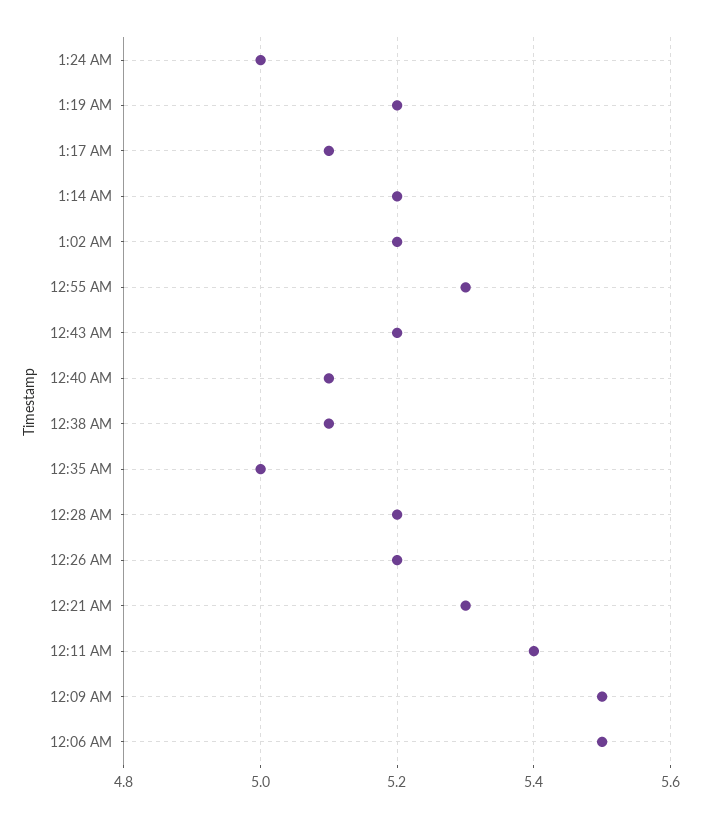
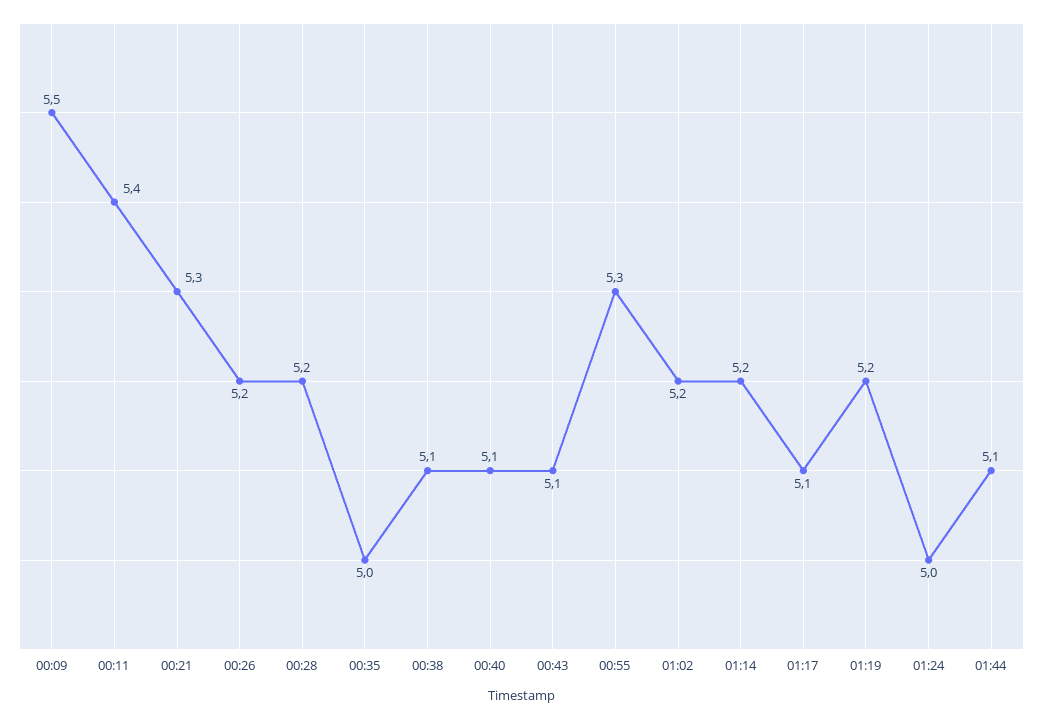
12:43 AM: 5.2 -> 5.1
12:06 AM: 5.5 -> none
01:44: none -> 5.1

